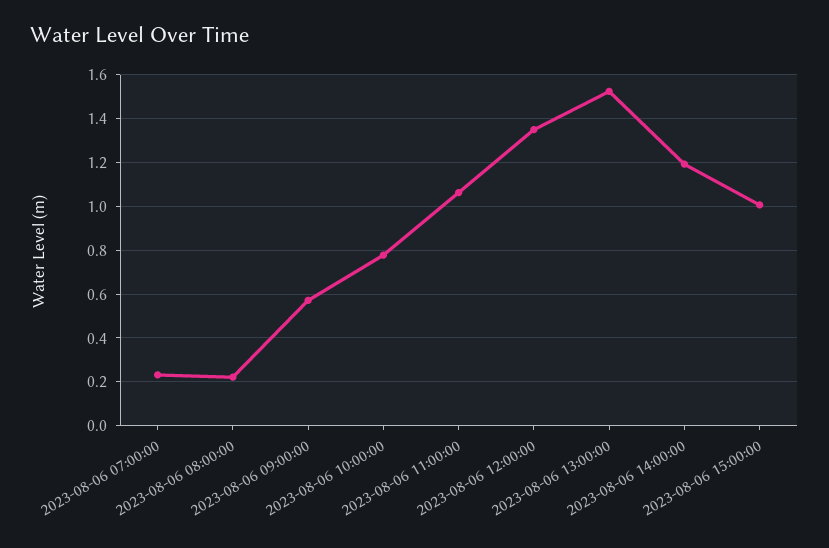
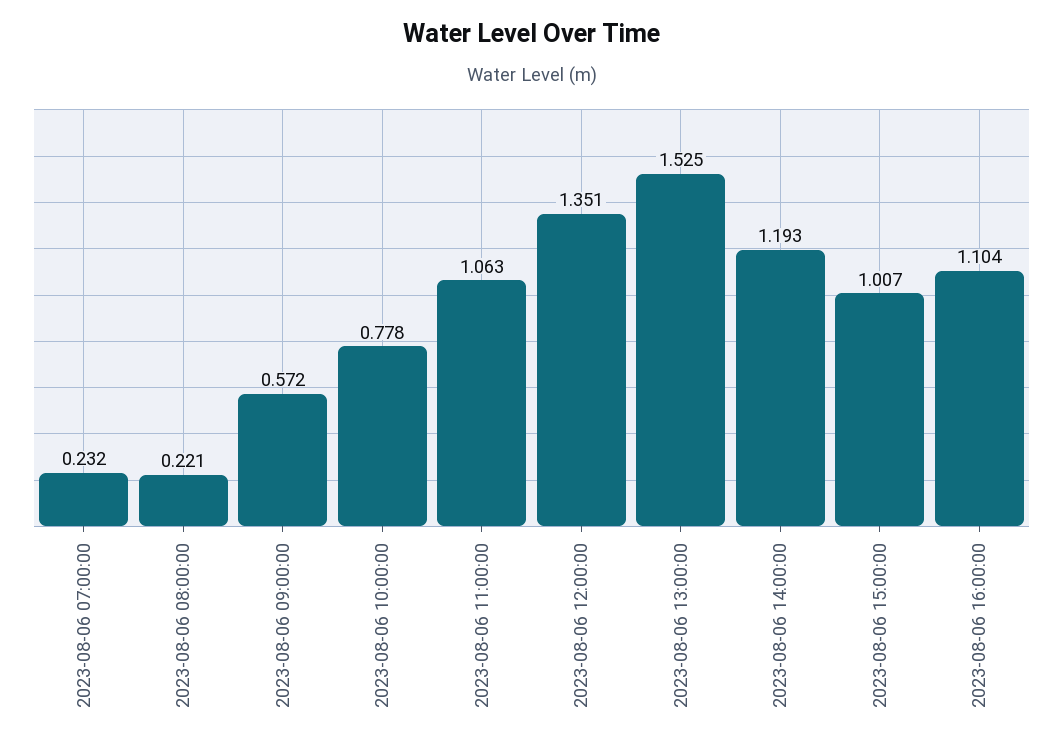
2023-08-06 16:00:00: none -> 1.104

